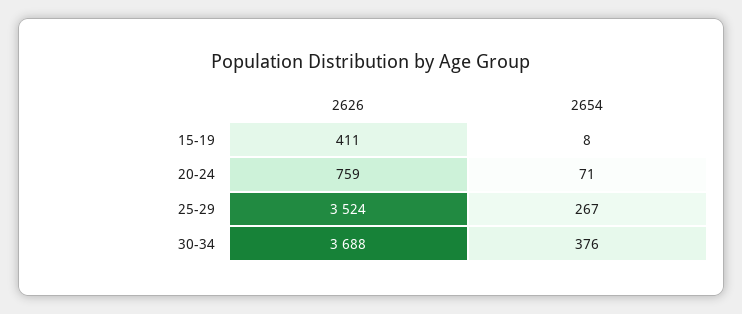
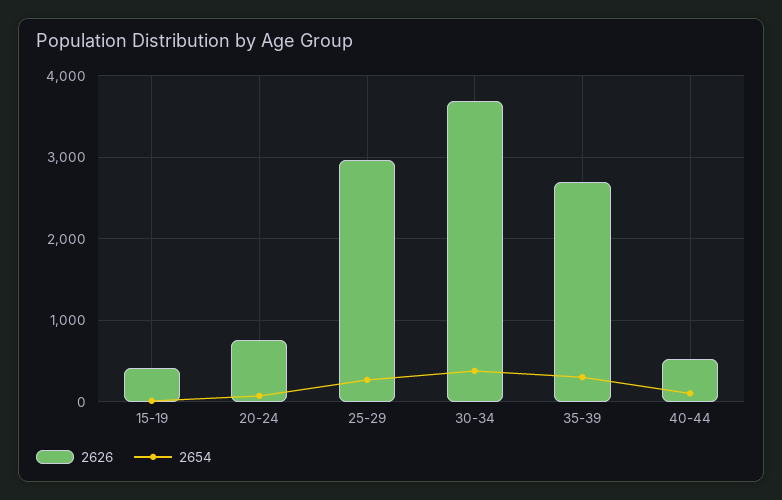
2626, 25-29: 3524 -> 3000
2626, 35-39: none -> 2700
2654, 35-39: none -> 300
2626, 40-44: none -> 500
2654, 40-44: none -> 100

